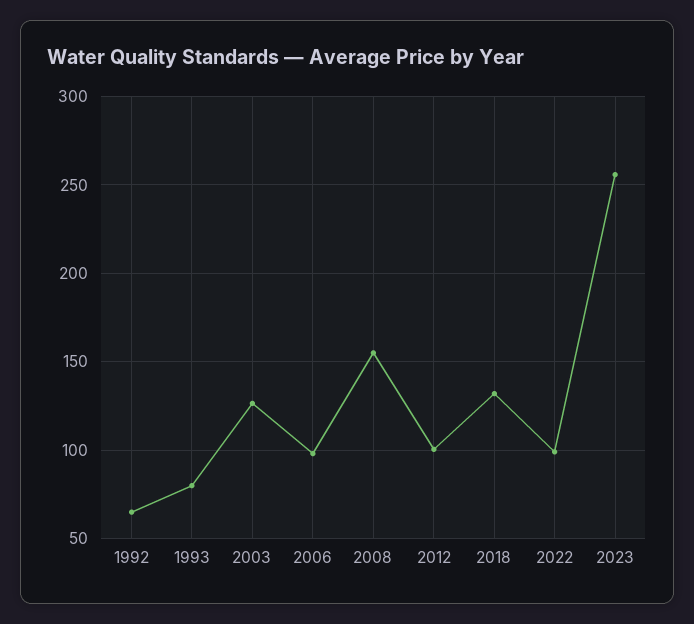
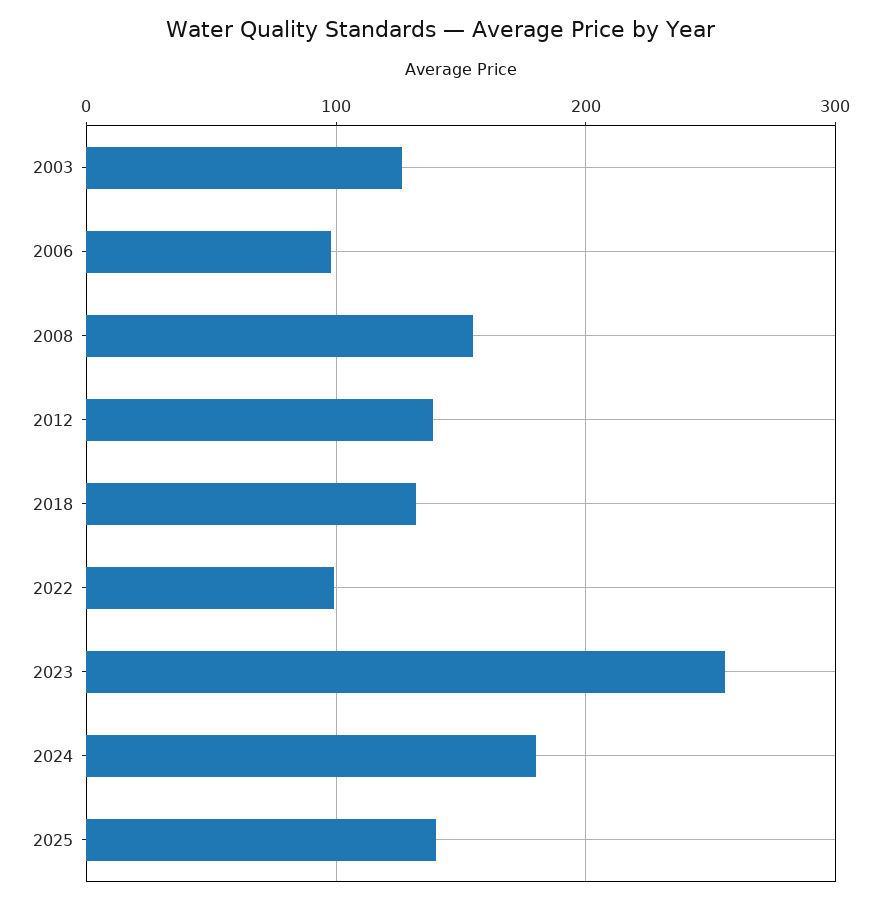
1992: 65 -> none
1993: 80 -> none
2012: 100 -> 140
2024: none -> 180
2025: none -> 140

